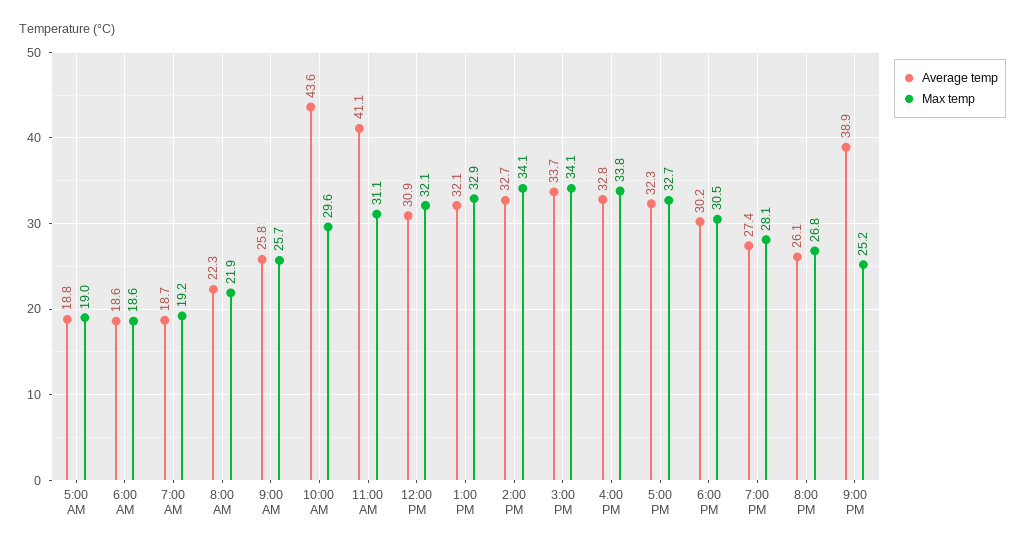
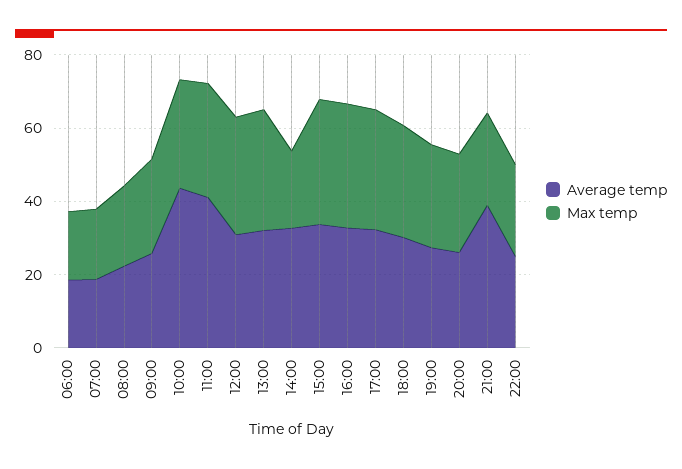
Average temp, 5:00 AM: 18.8 -> none
Max temp, 5:00 AM: 19 -> none
Max temp, 2:00 PM: 34.1 -> 20
Average temp, 22:00: none -> 25
Max temp, 22:00: none -> 25

